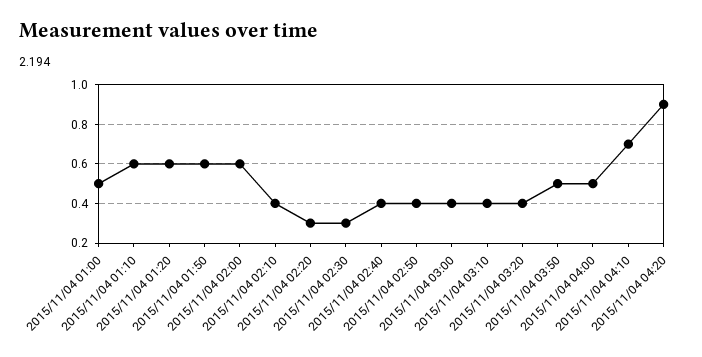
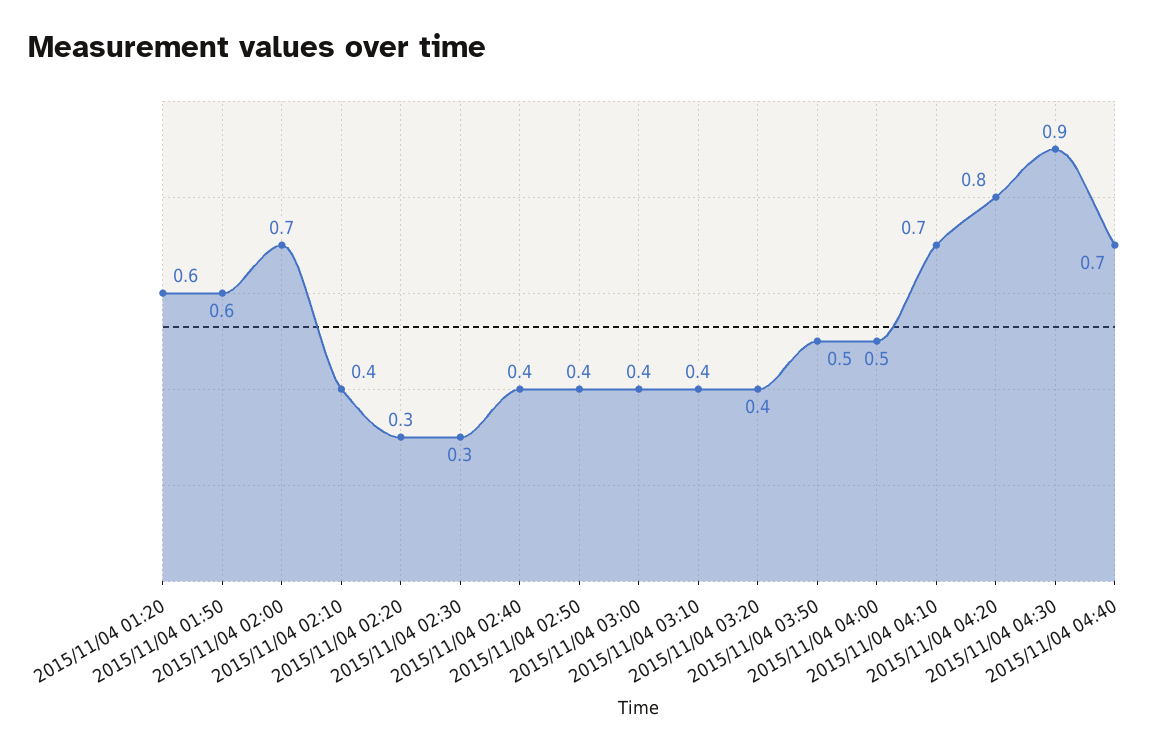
2015/11/04 01:00: 0.5 -> none
2015/11/04 01:10: 0.6 -> none
2015/11/04 02:00: 0.6 -> 0.7
2015/11/04 04:20: 0.9 -> 0.8
2015/11/04 04:30: none -> 0.9
2015/11/04 04:40: none -> 0.7

